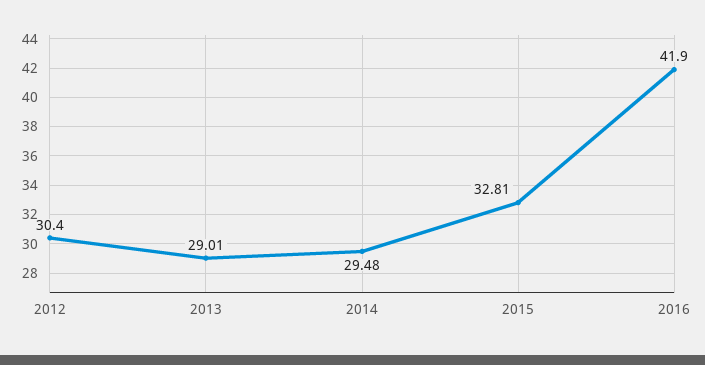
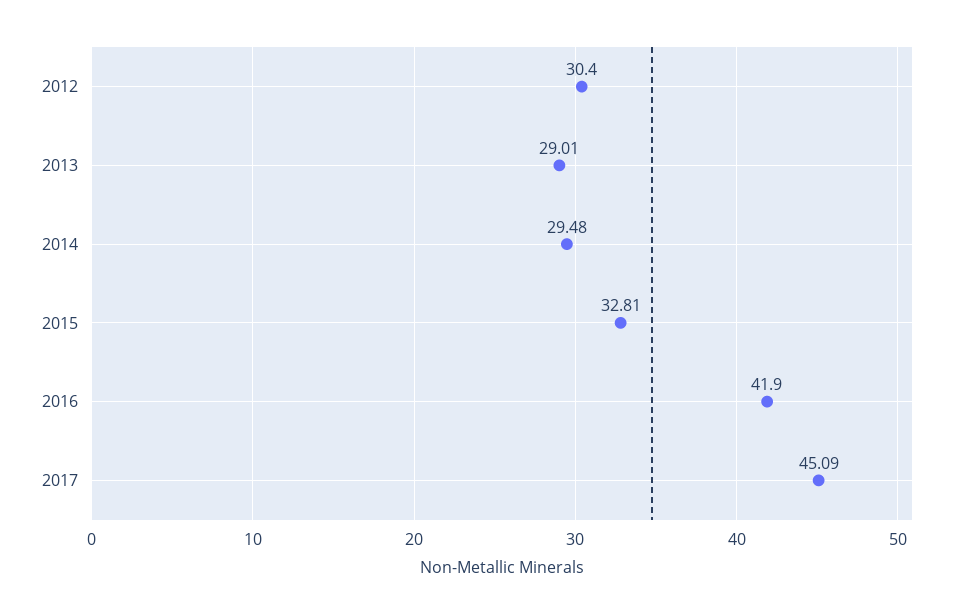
2017: none -> 45.09

